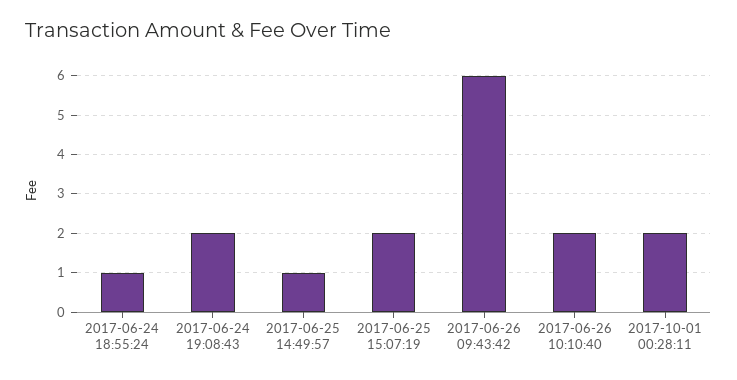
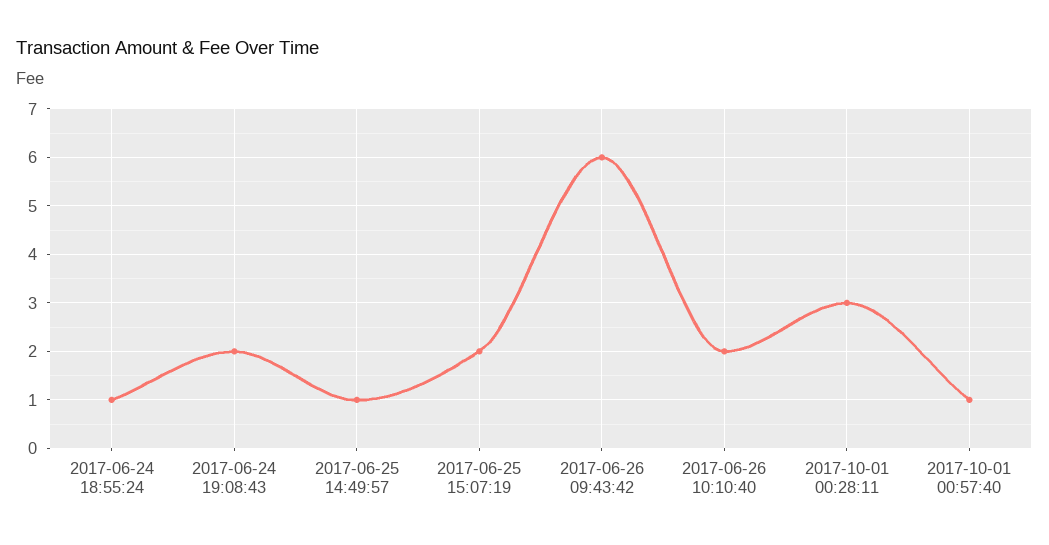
2017-10-01 00:28:11: 2 -> 3
2017-10-01 00:57:40: none -> 1

